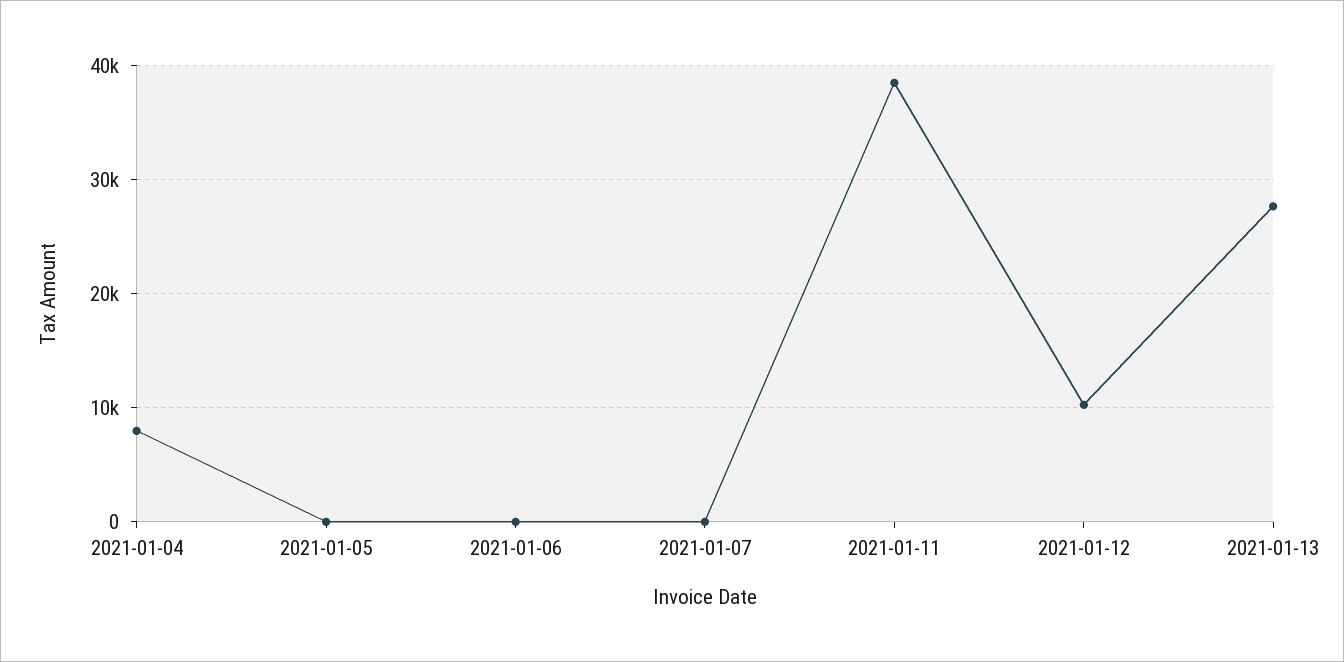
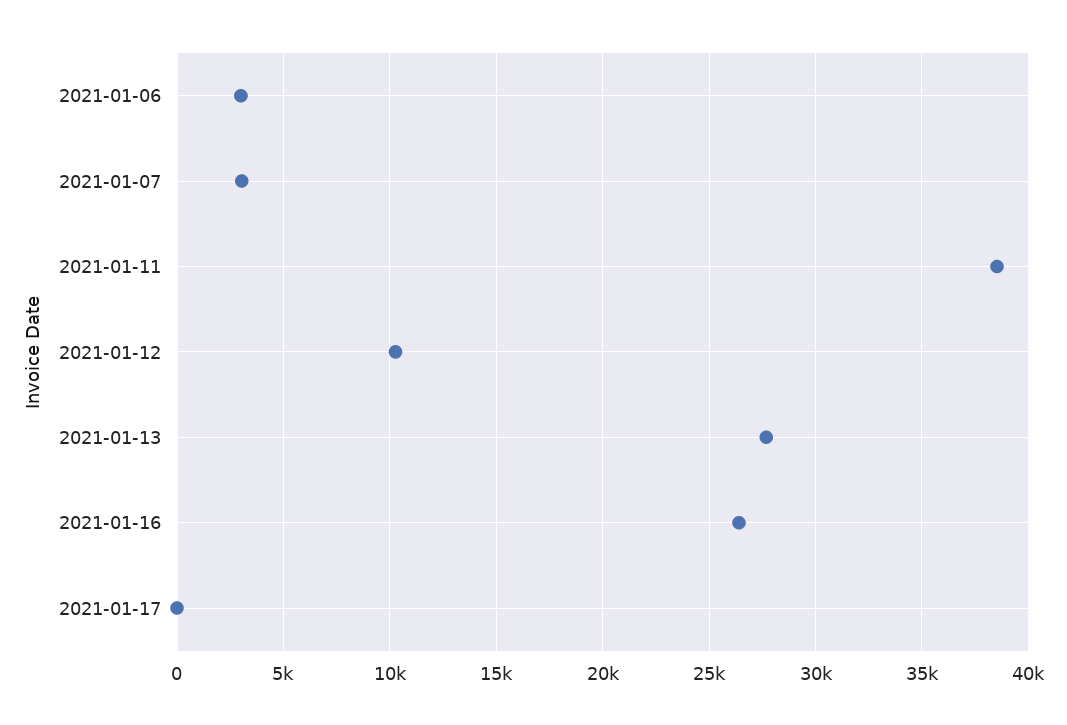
2021-01-04: 8000 -> none
2021-01-05: 0 -> none
2021-01-06: 0 -> 3000
2021-01-07: 0 -> 3000
2021-01-16: none -> 26500
2021-01-17: none -> 0

